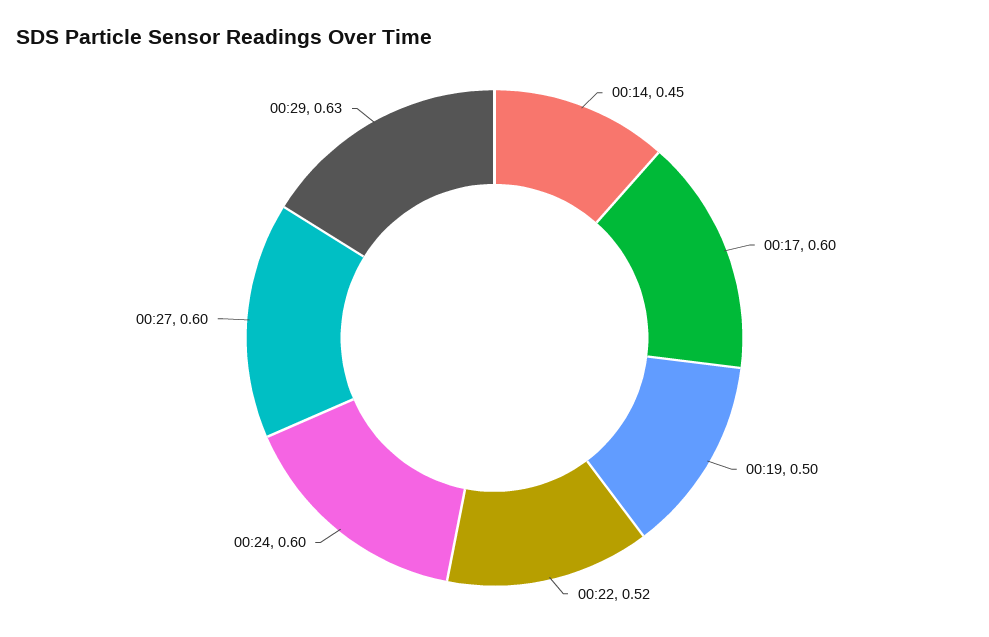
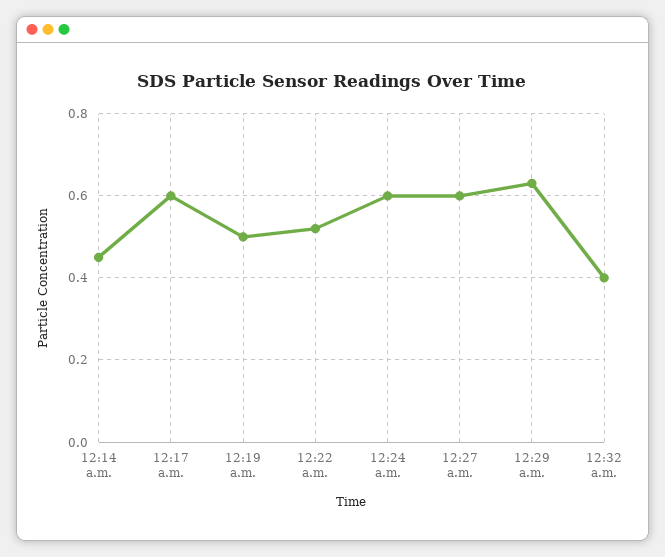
12:32 a.m.: none -> 0.4

